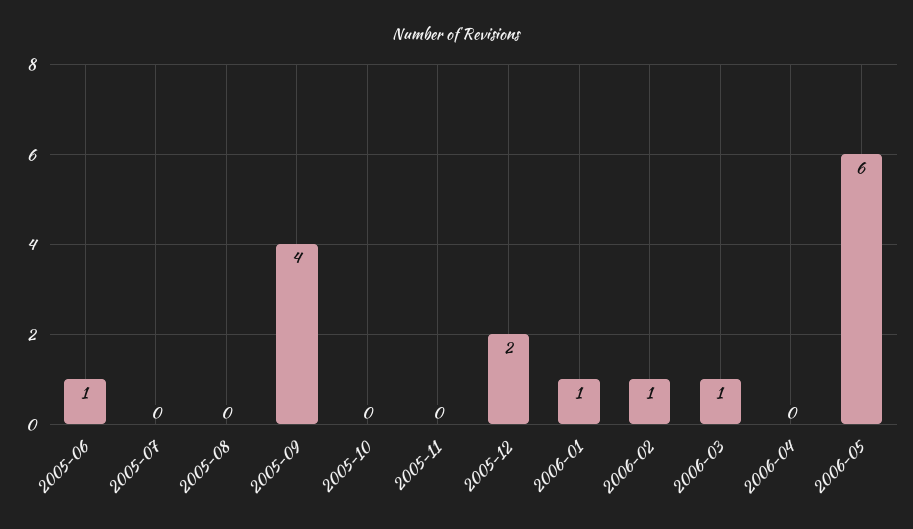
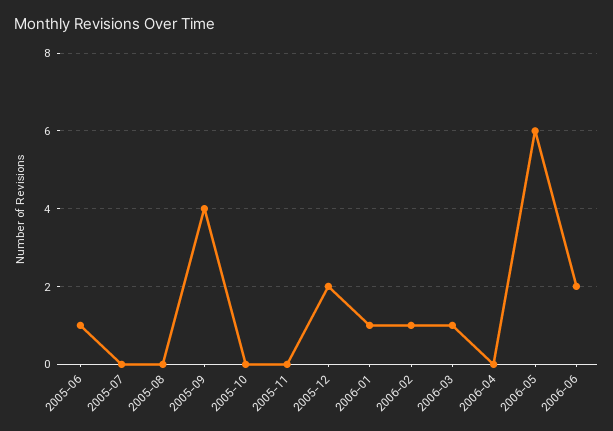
2006-06: none -> 2

